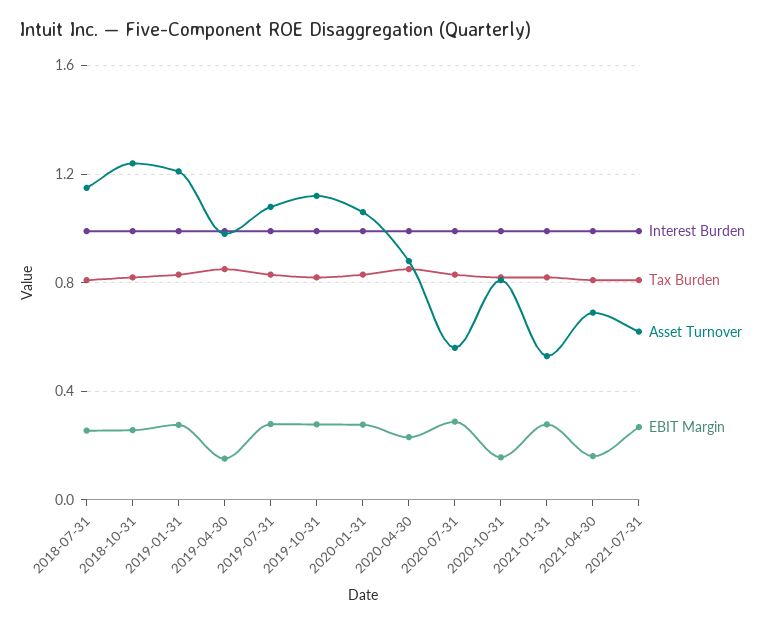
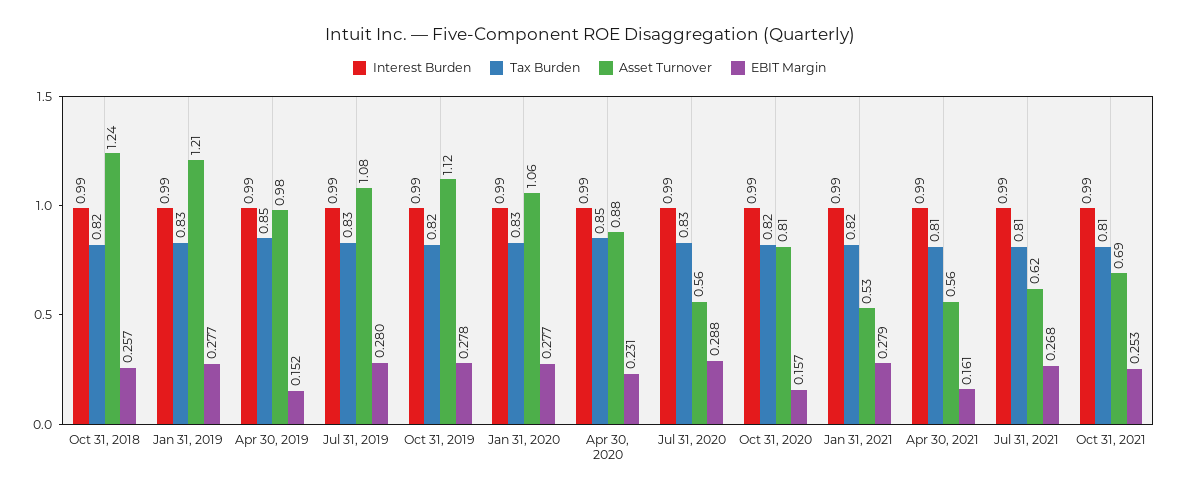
Interest Burden, 2018-07-31: 1 -> none
Tax Burden, 2018-07-31: 0.8 -> none
Asset Turnover, 2018-07-31: 1.15 -> none
EBIT Margin, 2018-07-31: 0.25 -> none
Asset Turnover, 2021-04-30: 0.7 -> 0.56
Interest Burden, Oct 31, 2021: none -> 0.99
Tax Burden, Oct 31, 2021: none -> 0.81
Asset Turnover, Oct 31, 2021: none -> 0.69
EBIT Margin, Oct 31, 2021: none -> 0.253

